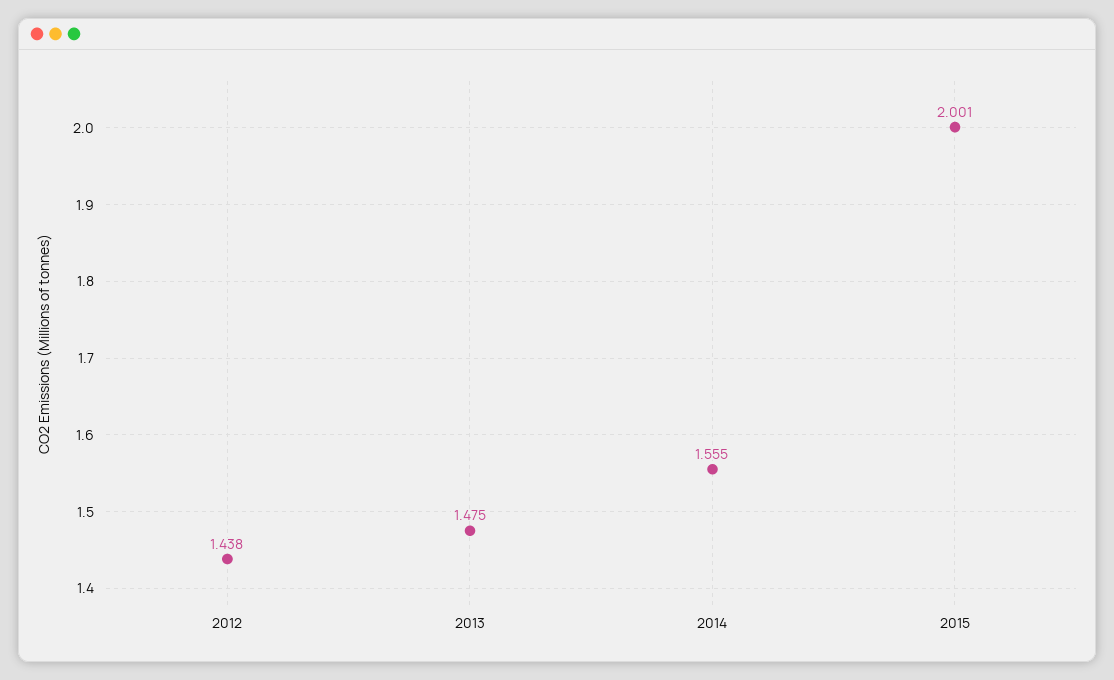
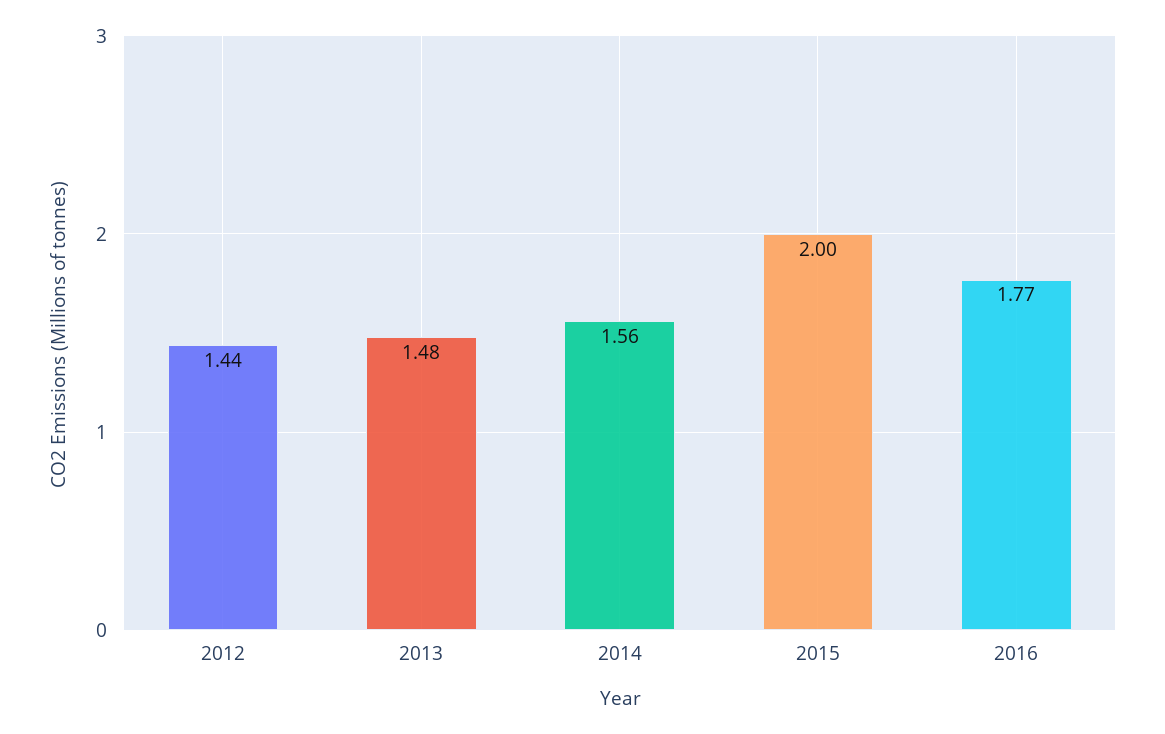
2016: none -> 1.77

